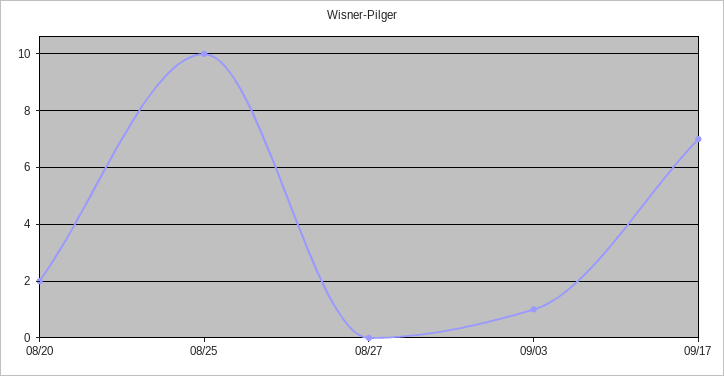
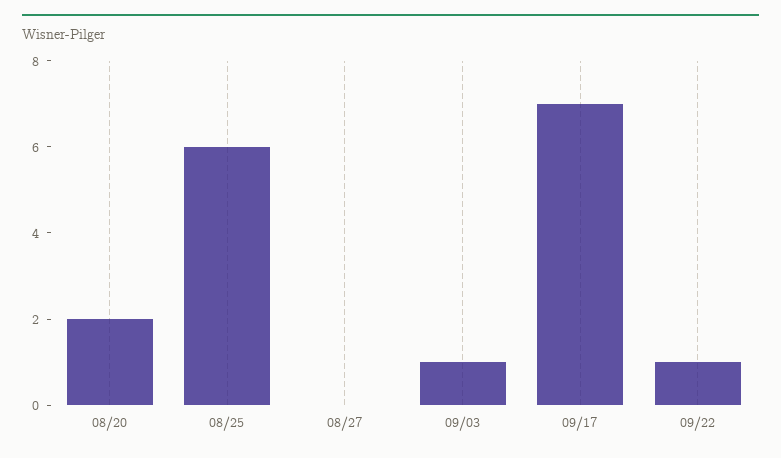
08/25: 10 -> 6
09/22: none -> 1

